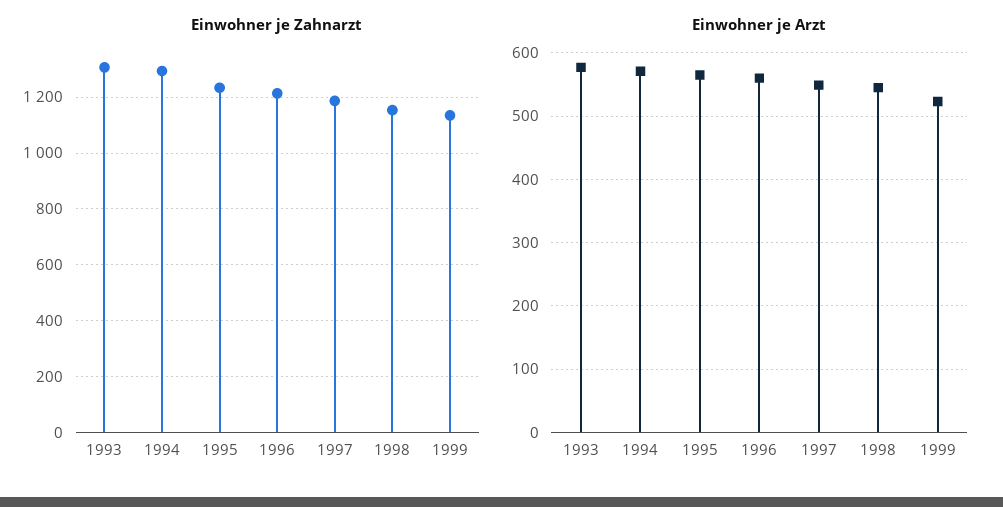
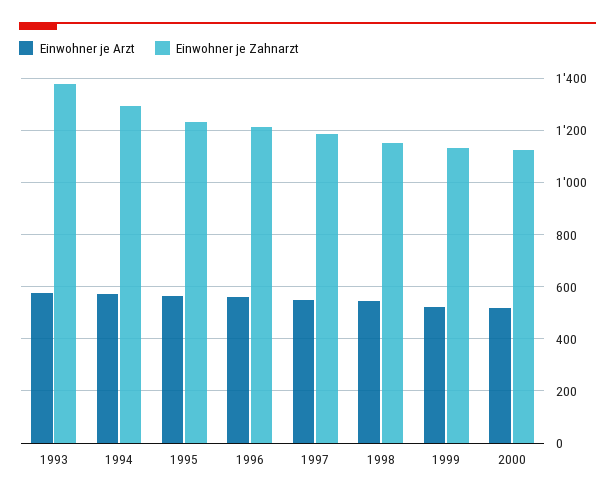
Einwohner je Zahnarzt, 1993: 1300 -> 1375
Einwohner je Arzt, 2000: none -> 525
Einwohner je Zahnarzt, 2000: none -> 1125

